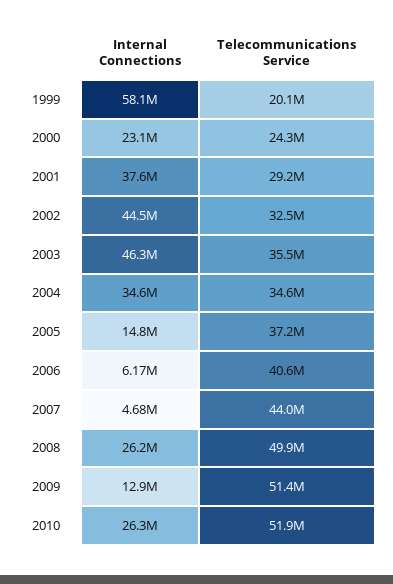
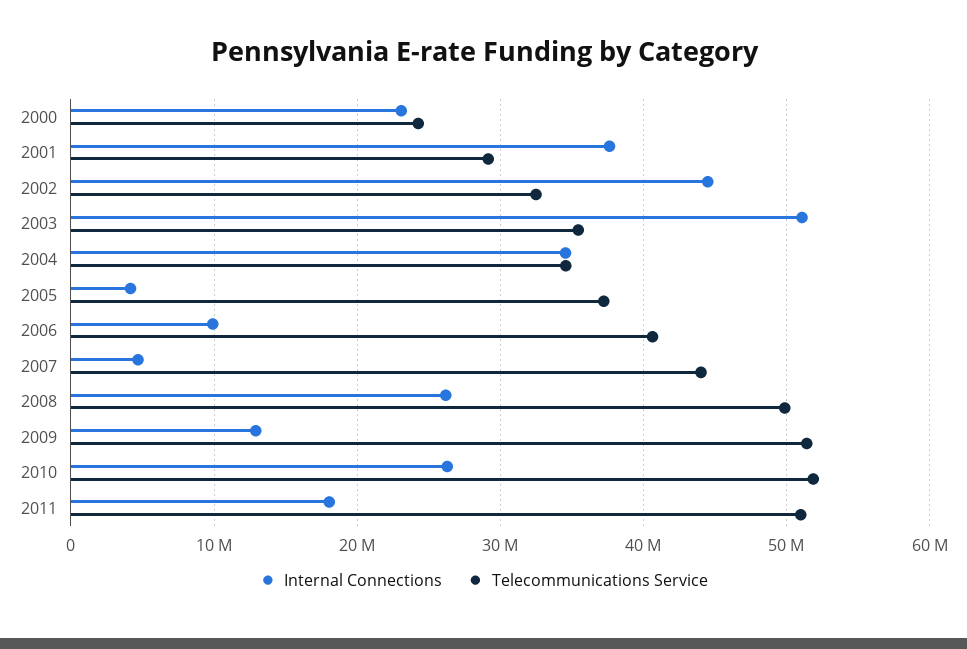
Internal Connections, 1999: 58100000 -> none
Telecommunications Service, 1999: 20100000 -> none
Internal Connections, 2003: 46300000 -> 51000000
Internal Connections, 2005: 14800000 -> 4000000
Internal Connections, 2006: 6170000 -> 10000000
Internal Connections, 2011: none -> 18000000
Telecommunications Service, 2011: none -> 51000000

